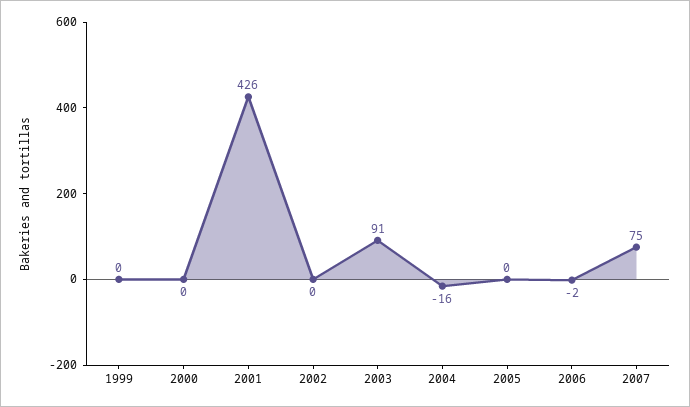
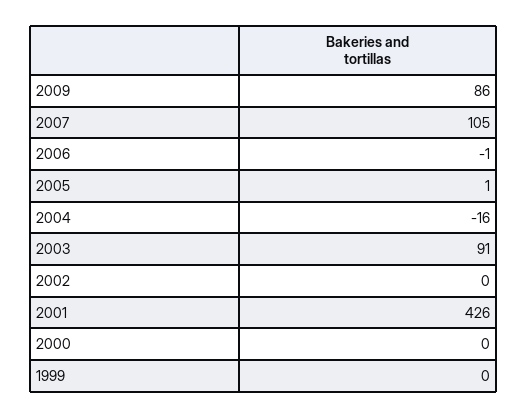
2005: 0 -> 1
2006: -2 -> -1
2007: 75 -> 105
2009: none -> 86

